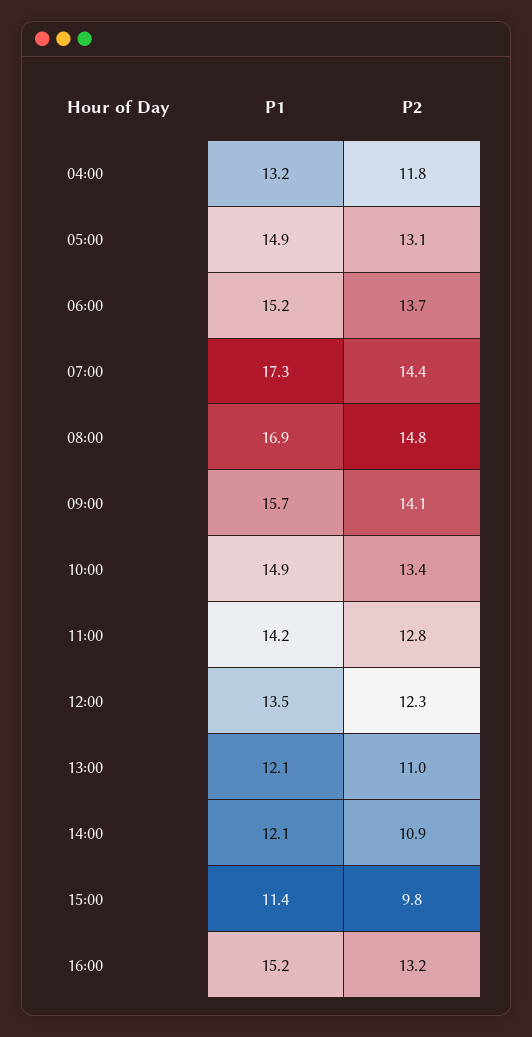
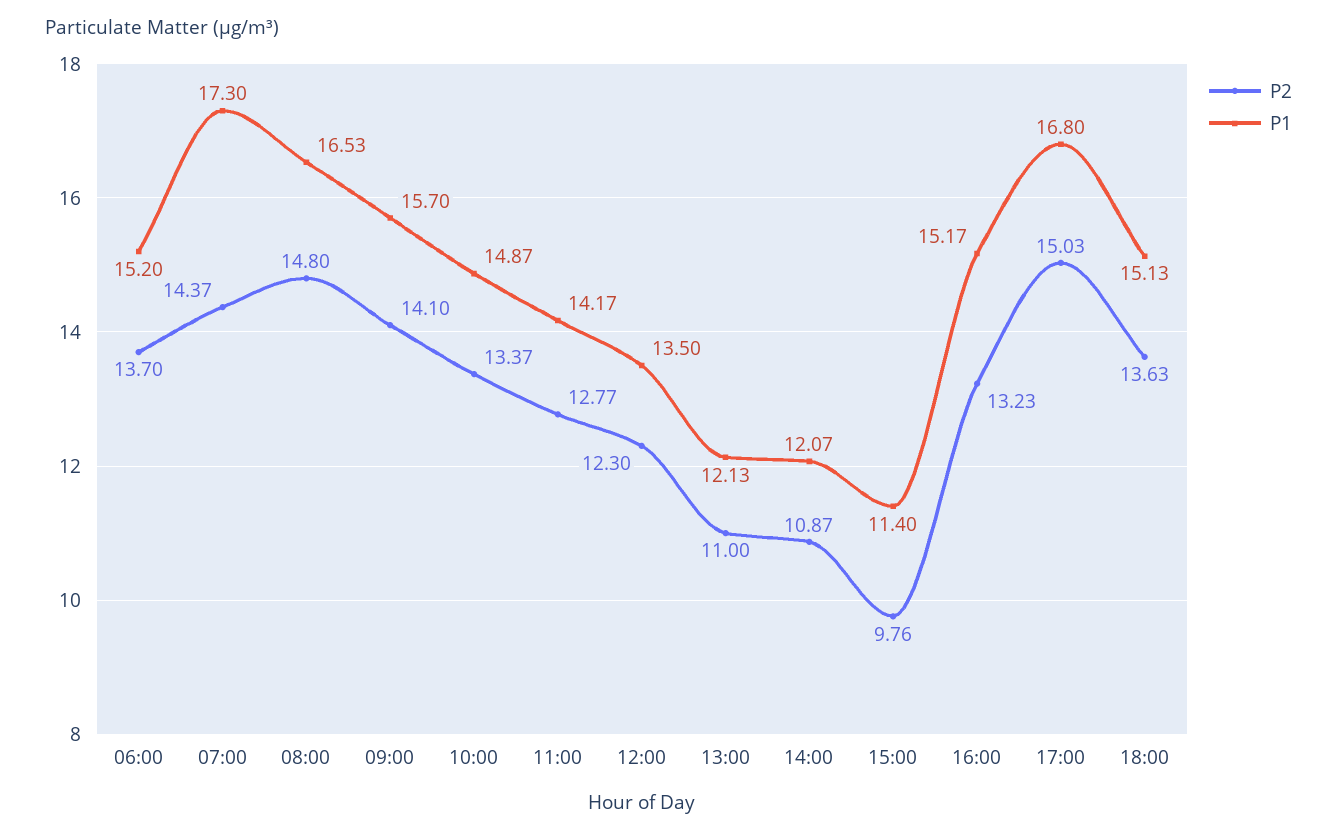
P1, 04:00: 13.2 -> none
P2, 04:00: 11.8 -> none
P1, 05:00: 14.9 -> none
P2, 05:00: 13.1 -> none
P1, 08:00: 16.9 -> 16.53
P2, 17:00: none -> 15.03
P1, 17:00: none -> 16.8
P2, 18:00: none -> 13.63
P1, 18:00: none -> 15.13

